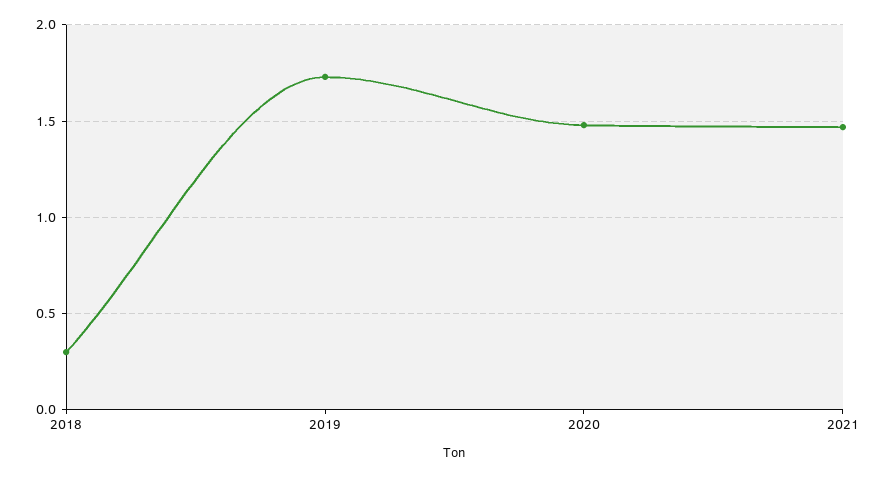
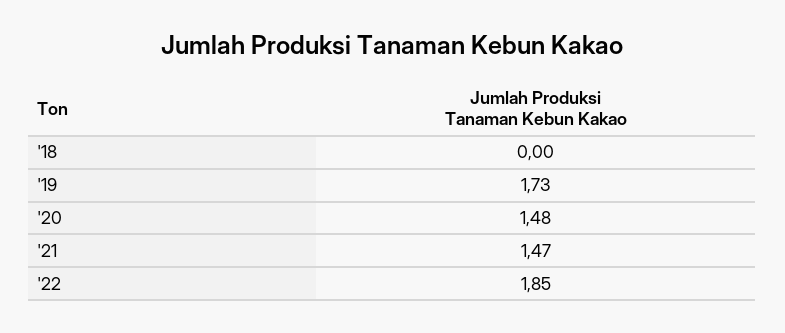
2018: 0.3 -> 0
'22: none -> 1.85

